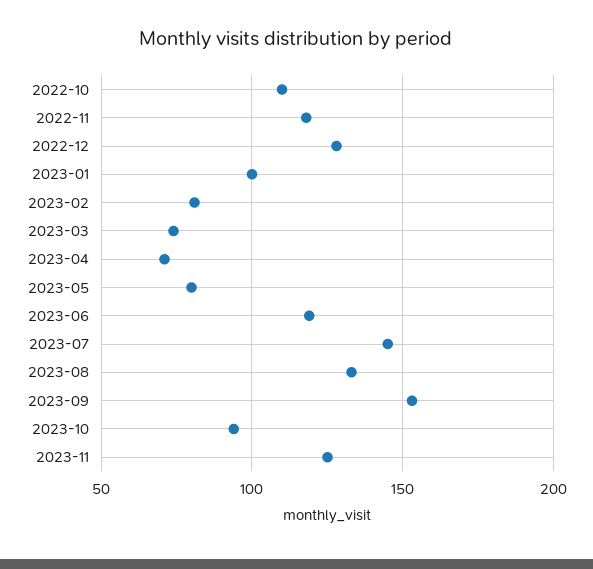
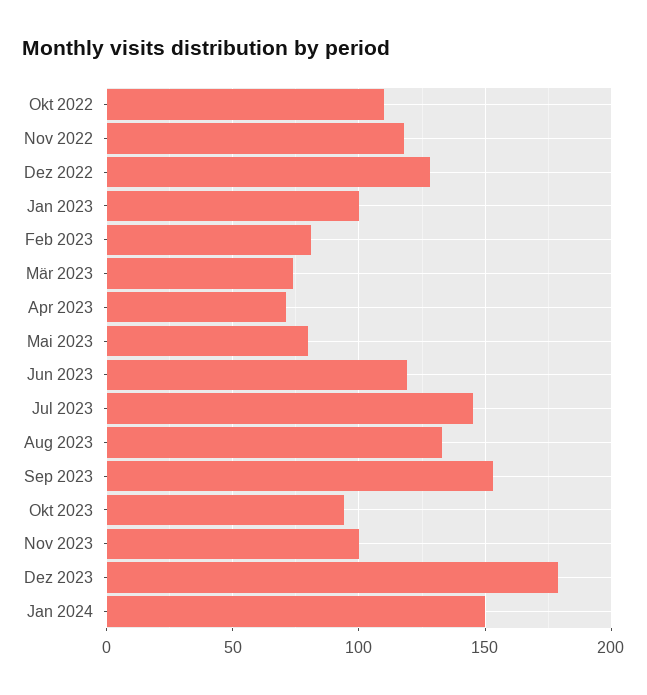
2023-11: 125 -> 100
Dez 2023: none -> 180
Jan 2024: none -> 150

